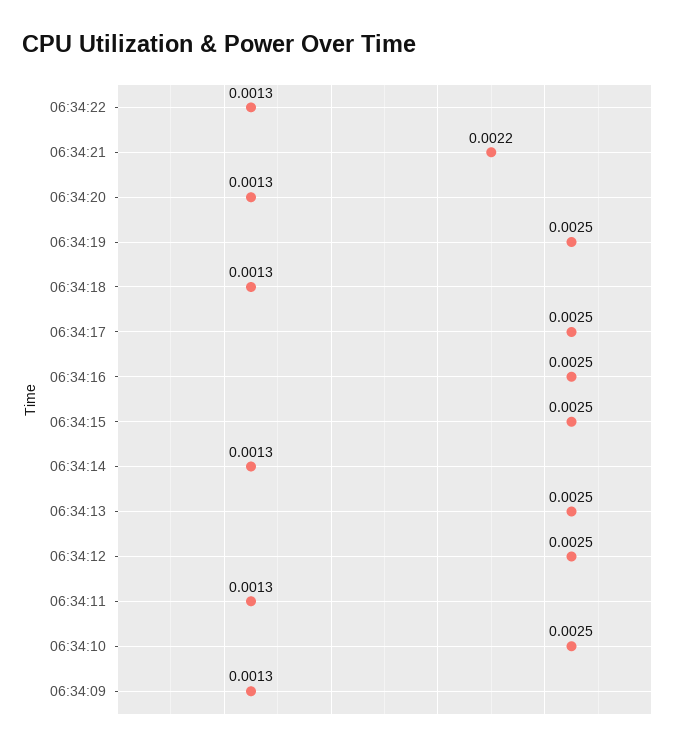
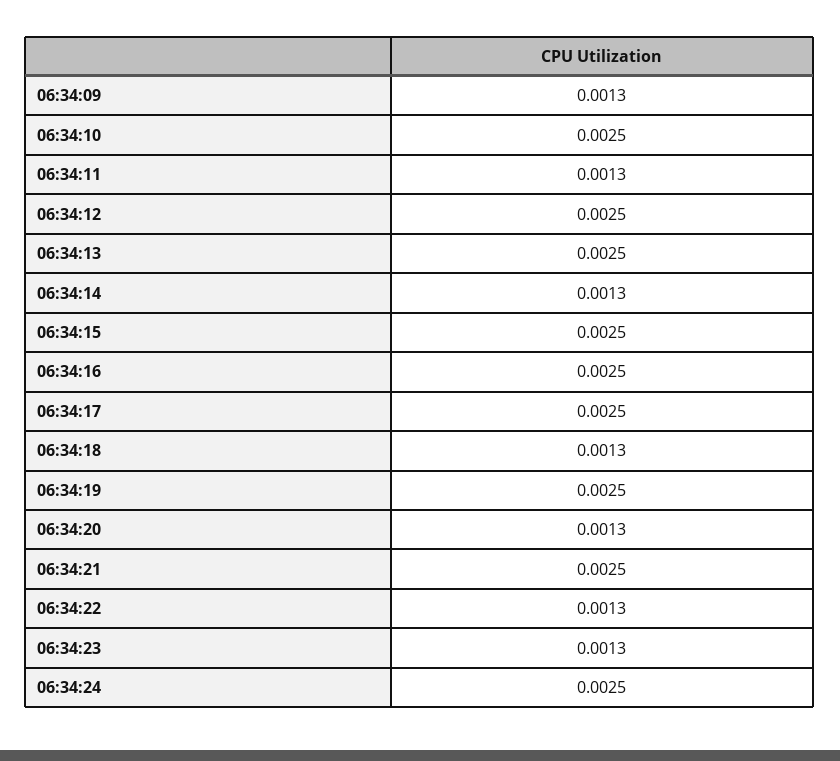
06:34:21: 0.0022 -> 0.0025
06:34:23: none -> 0.0013
06:34:24: none -> 0.0025

